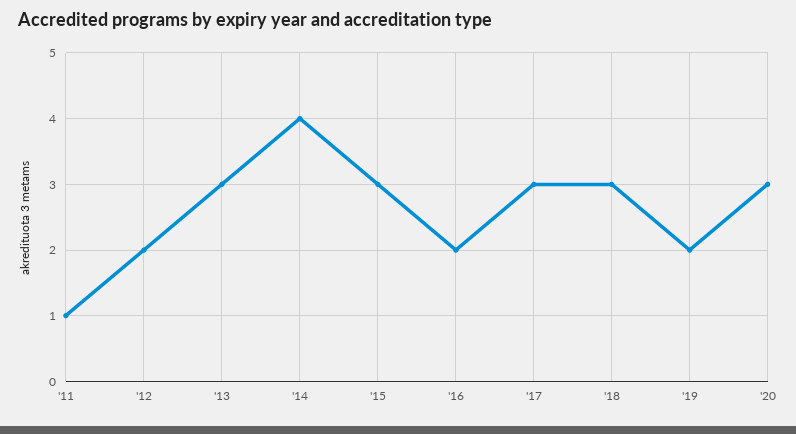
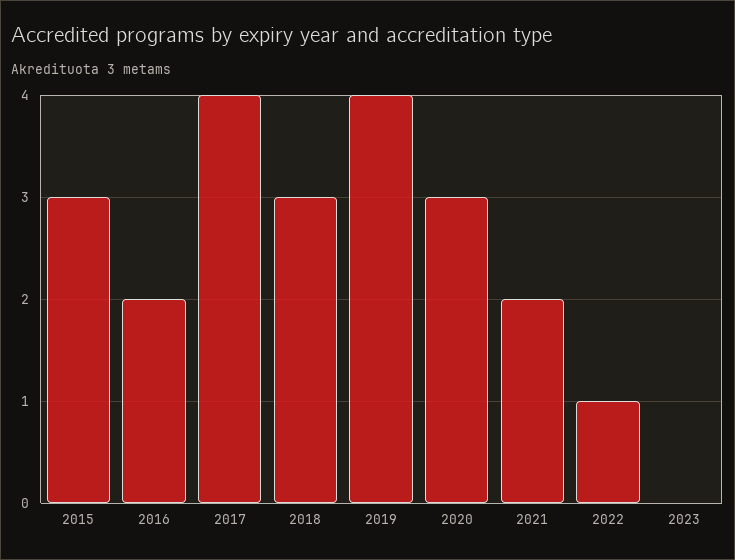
'11: 1 -> none
'12: 2 -> none
'13: 3 -> none
'14: 4 -> none
'17: 3 -> 4
'19: 2 -> 4
2021: none -> 2
2022: none -> 1
2023: none -> 0

